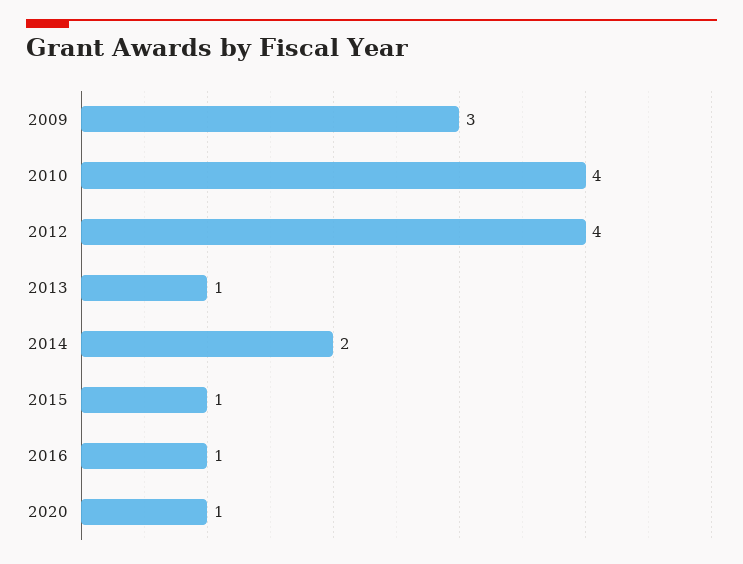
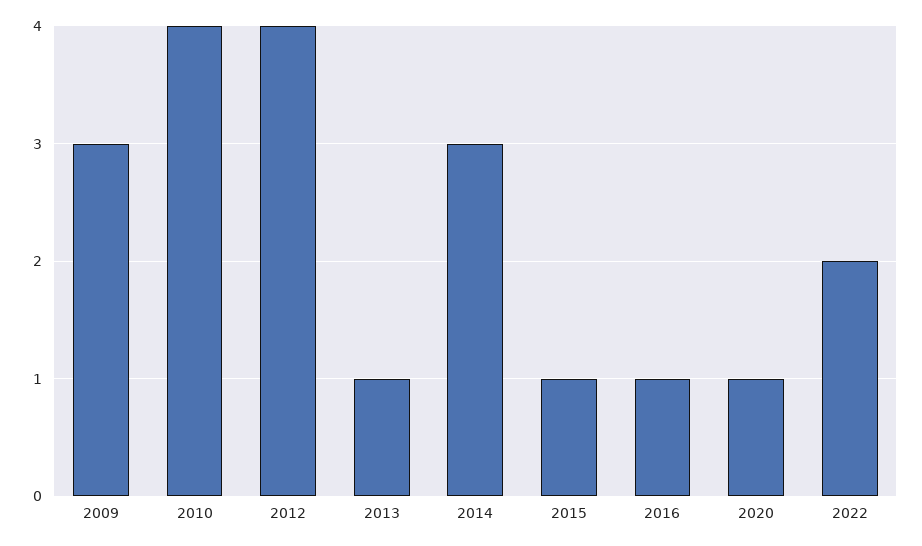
2014: 2 -> 3
2022: none -> 2

